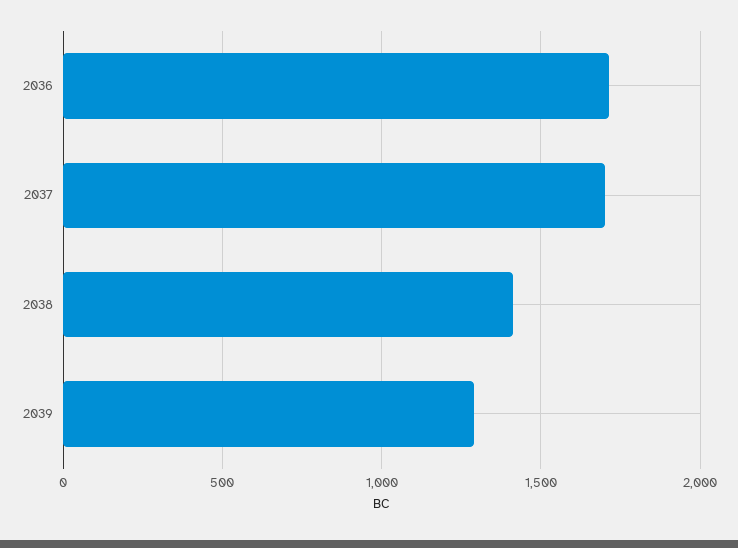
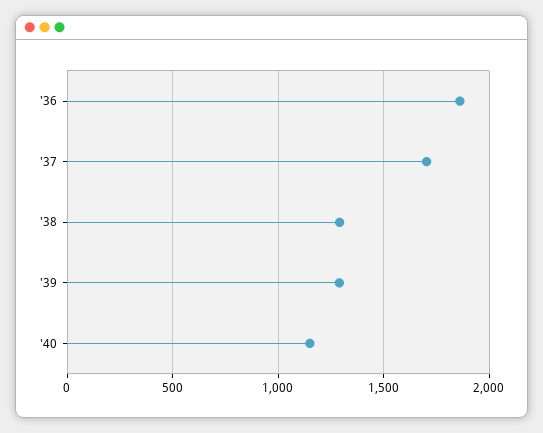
2036: 1700 -> 1850
2038: 1400 -> 1300
'40: none -> 1150

